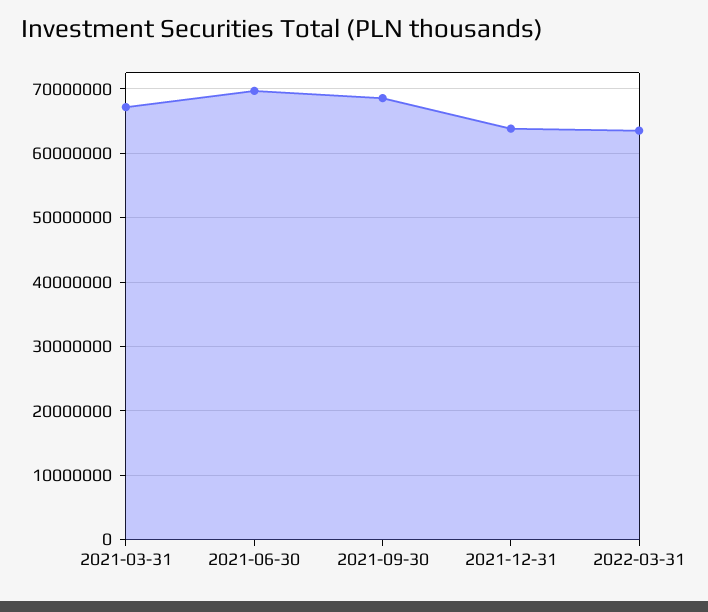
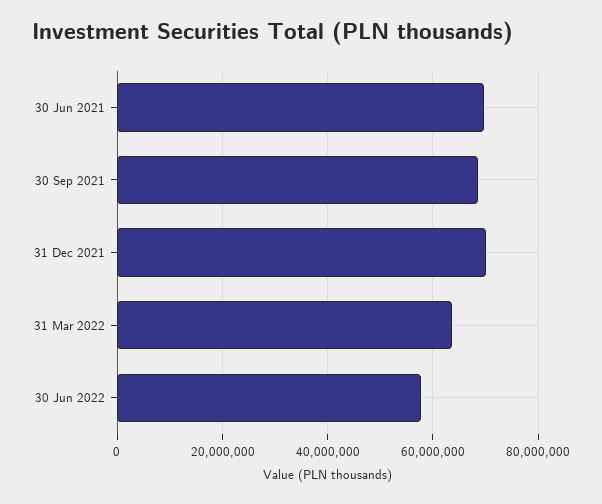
2021-03-31: 67000000 -> none
2021-12-31: 64000000 -> 70000000
30 Jun 2022: none -> 58000000

